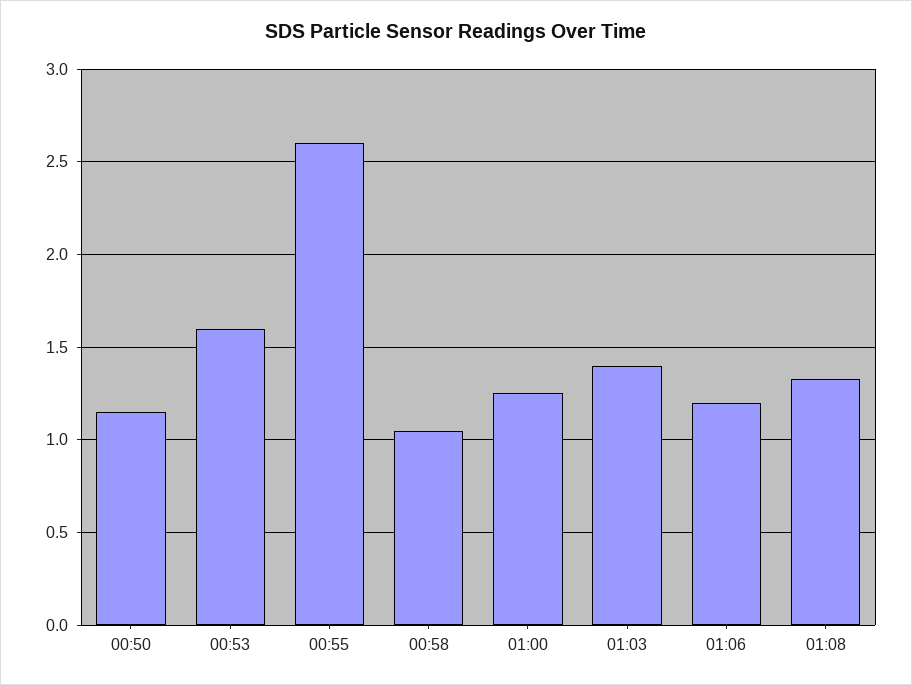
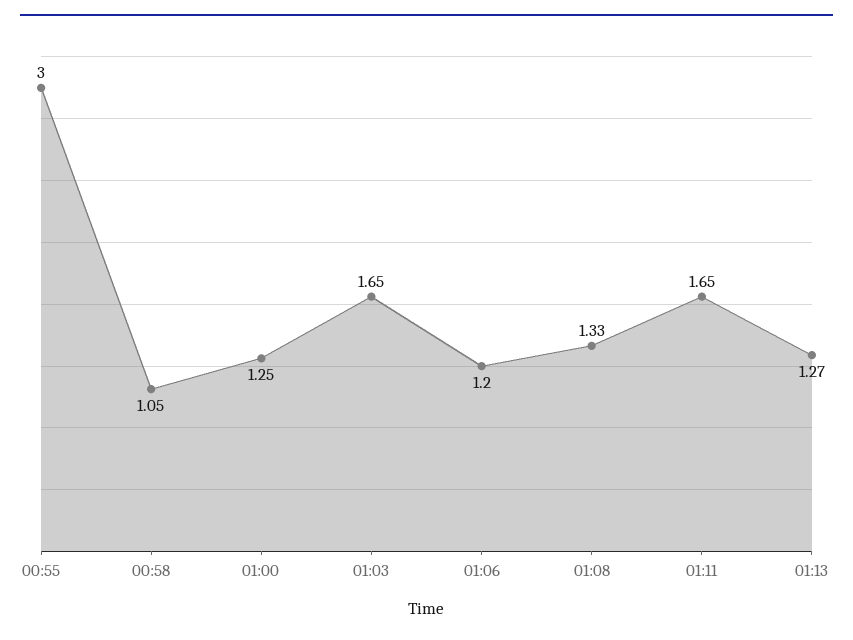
00:50: 1.15 -> none
00:53: 1.6 -> none
00:55: 2.6 -> 3
01:03: 1.4 -> 1.65
01:11: none -> 1.65
01:13: none -> 1.27

